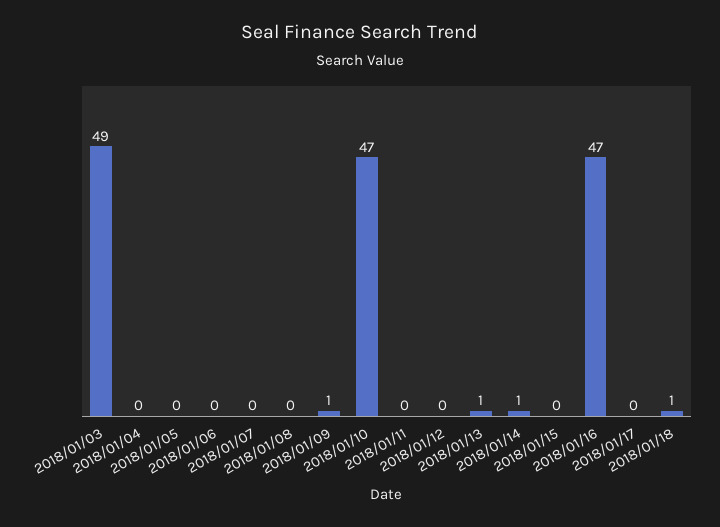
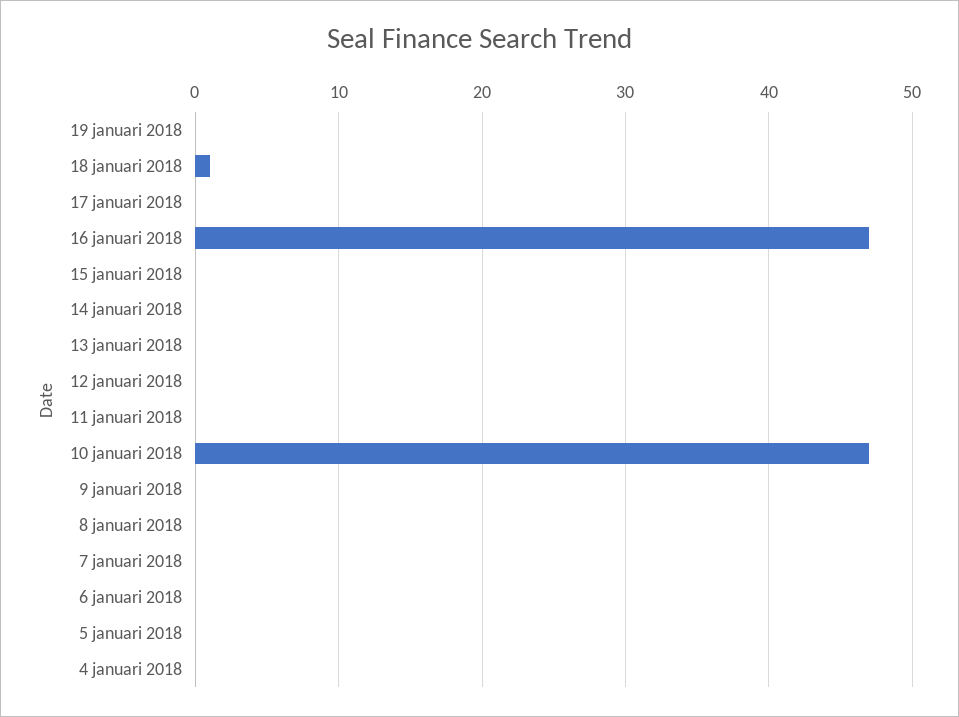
2018/01/03: 49 -> none
2018/01/09: 1 -> 0
2018/01/13: 1 -> 0
2018/01/14: 1 -> 0
19 januari 2018: none -> 0

